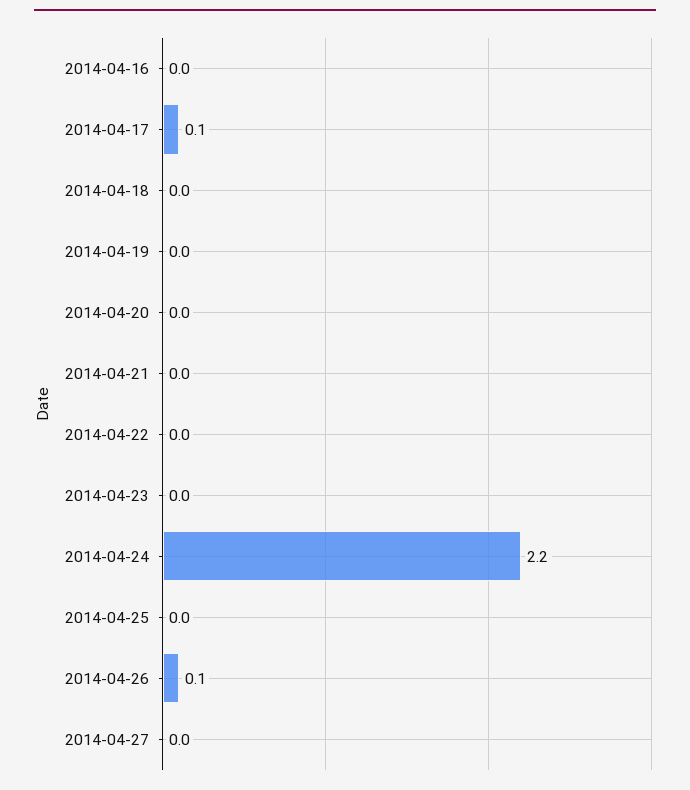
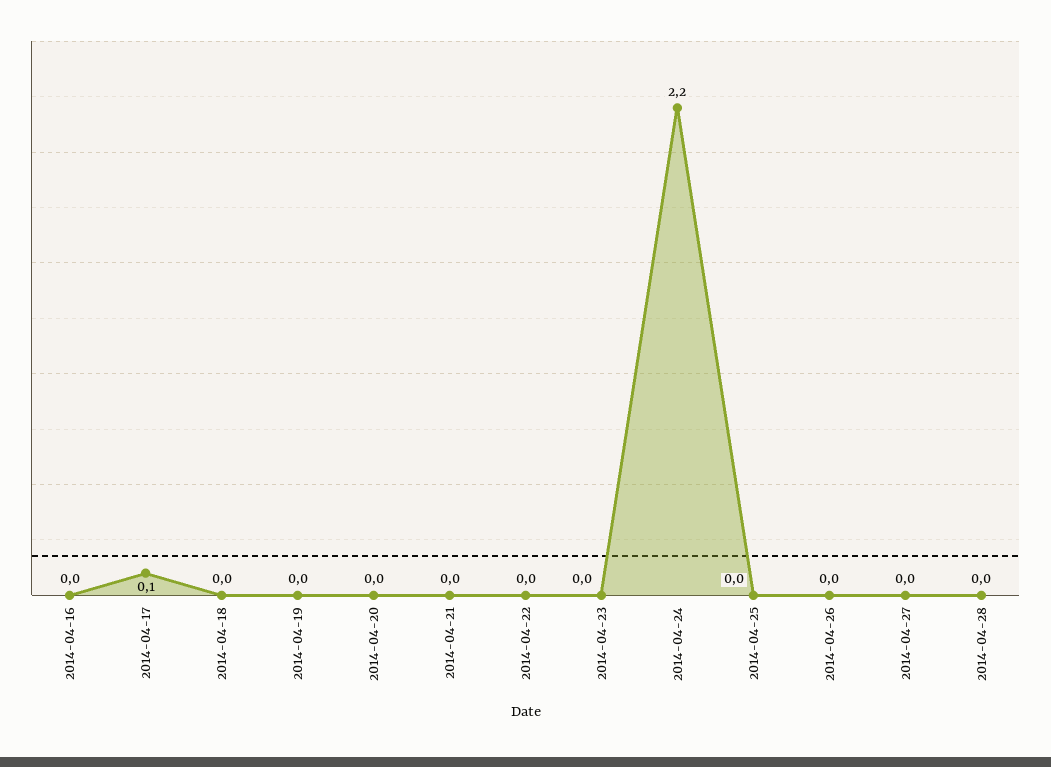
2014-04-26: 0.1 -> 0
2014-04-28: none -> 0

